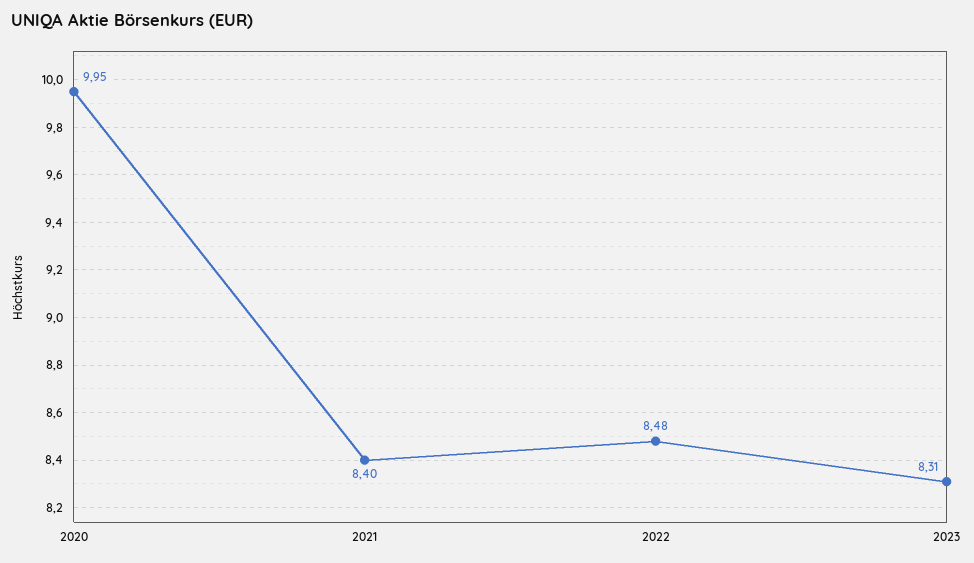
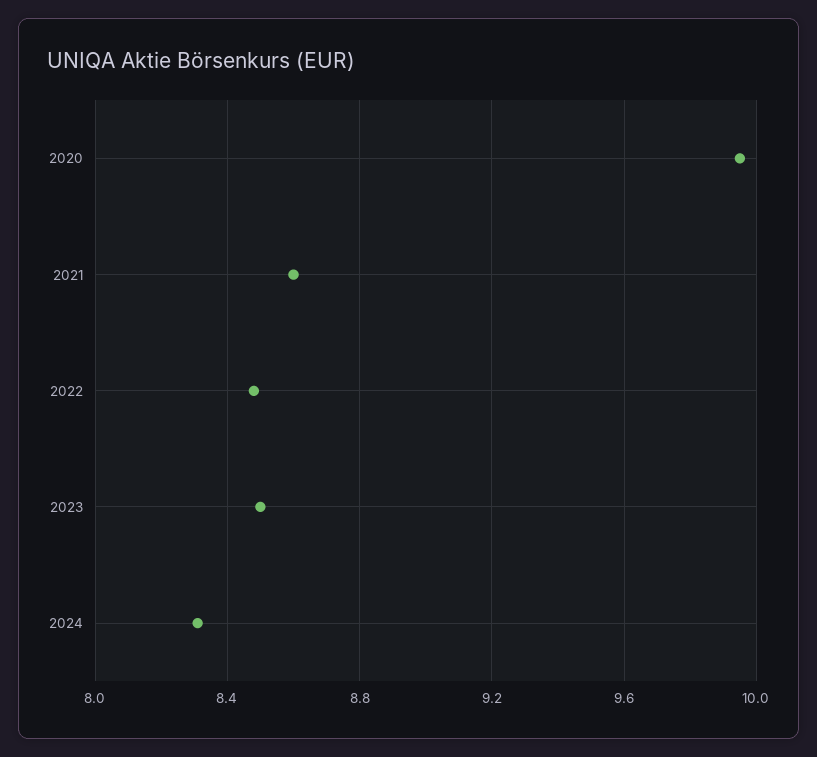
2021: 8.4 -> 8.6
2023: 8.31 -> 8.5
2024: none -> 8.3

